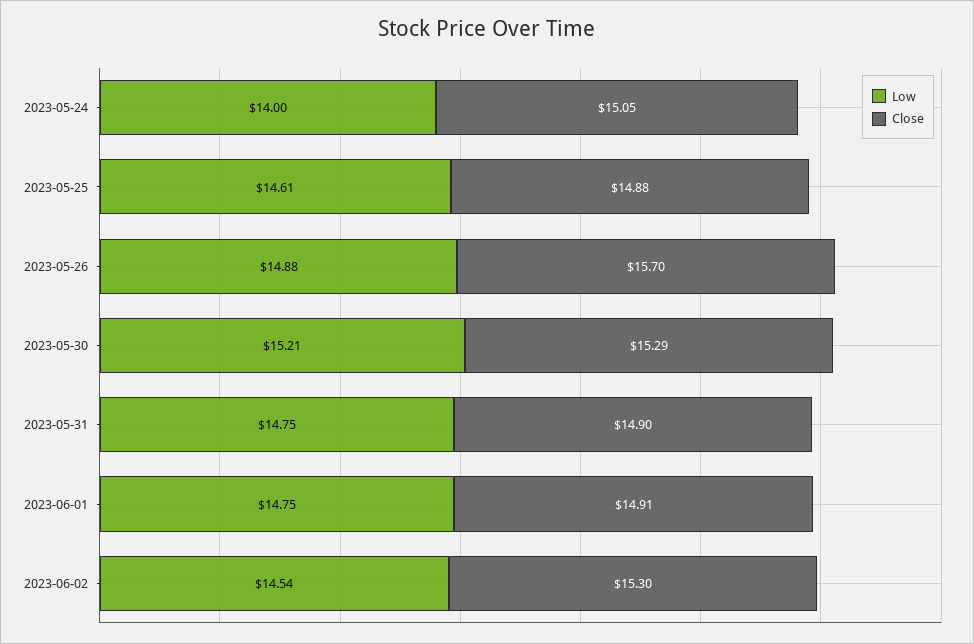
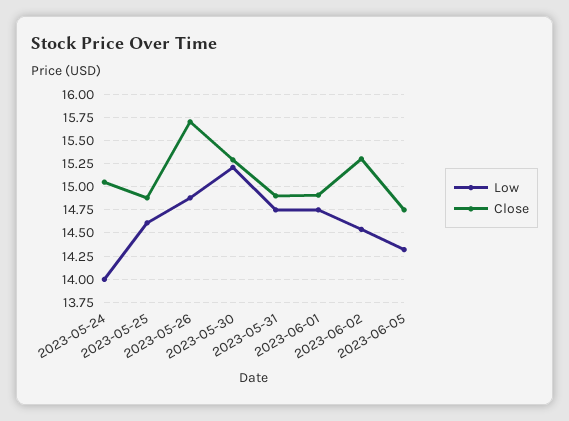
Low, 2023-06-05: none -> 14.25
Close, 2023-06-05: none -> 14.75

